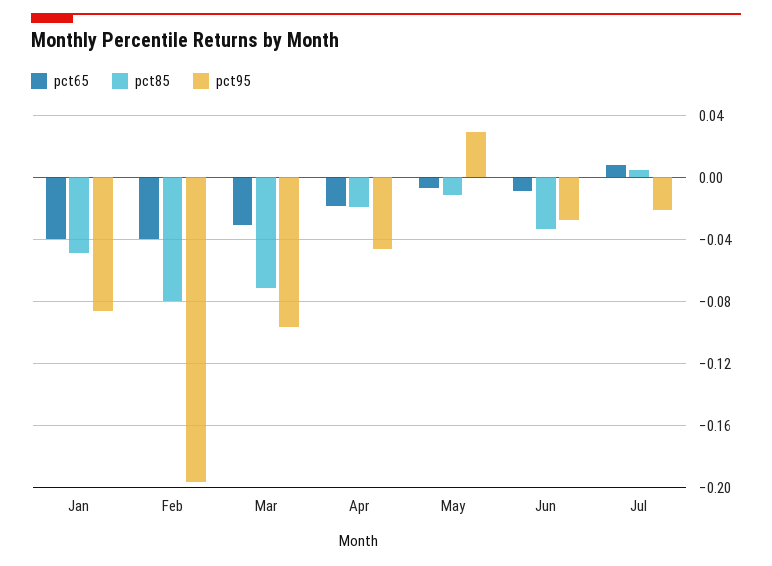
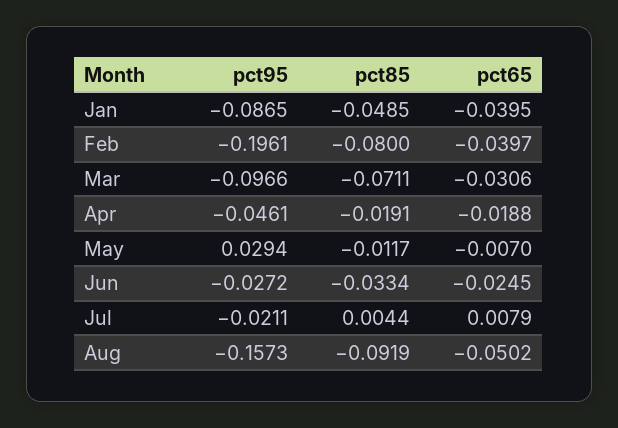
pct65, Jun: -0.01 -> -0.0245
pct95, Aug: none -> -0.1573
pct85, Aug: none -> -0.0919
pct65, Aug: none -> -0.0502

